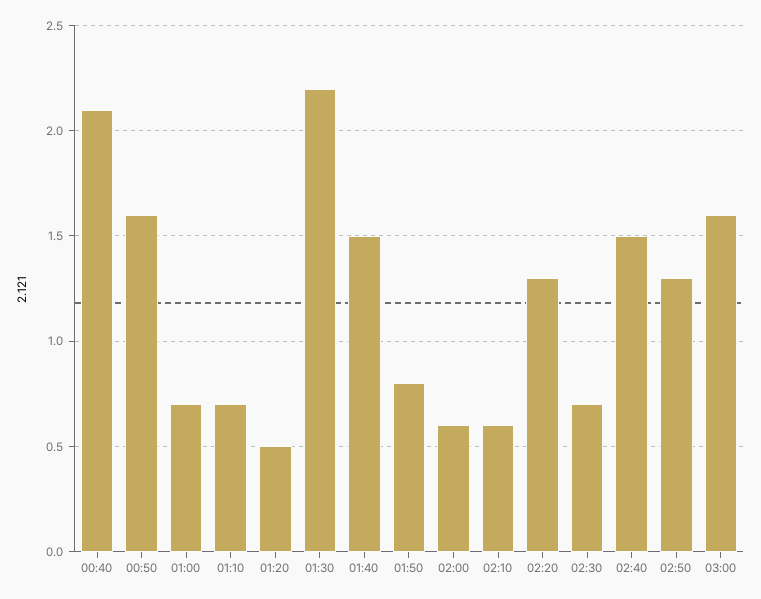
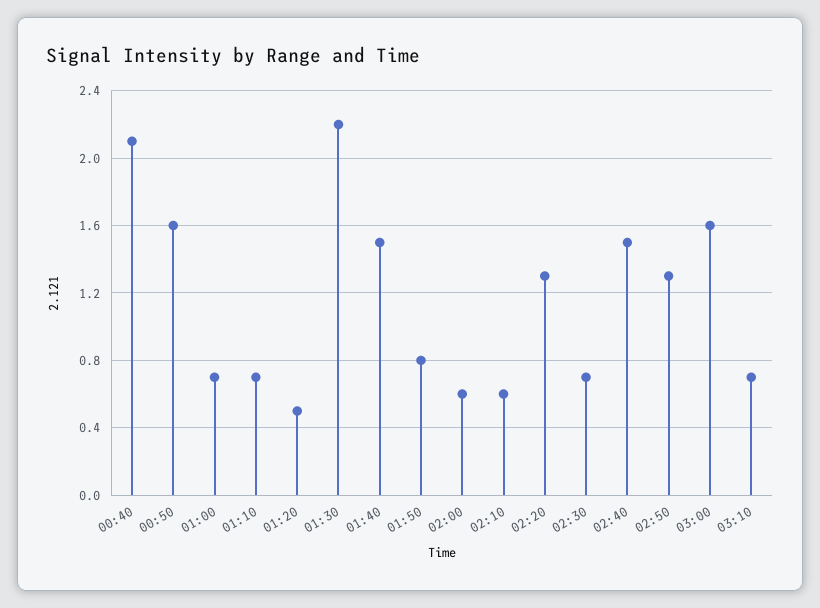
03:10: none -> 0.7

